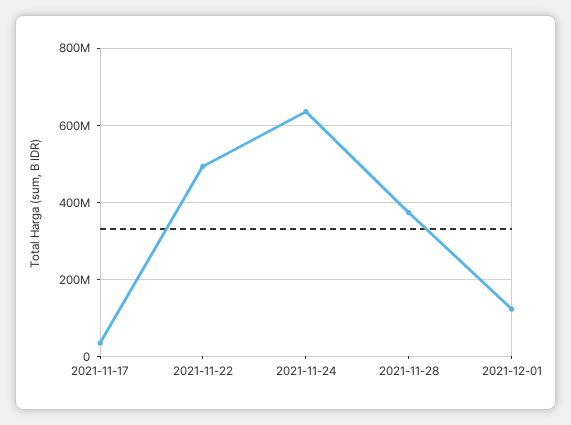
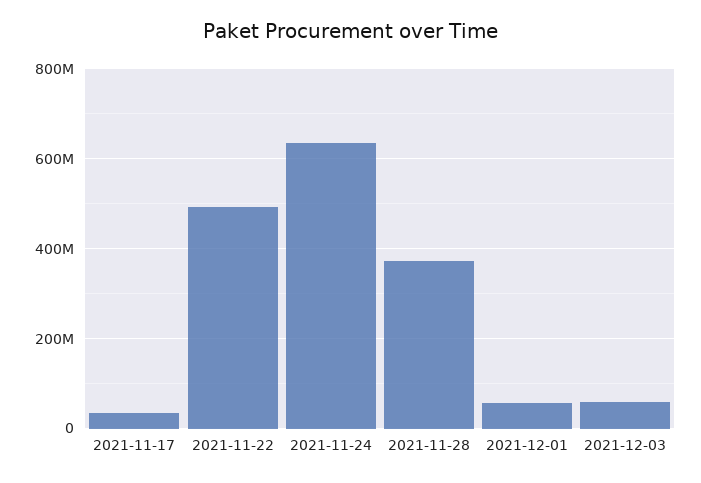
2021-12-01: 120000000 -> 60000000
2021-12-03: none -> 60000000

